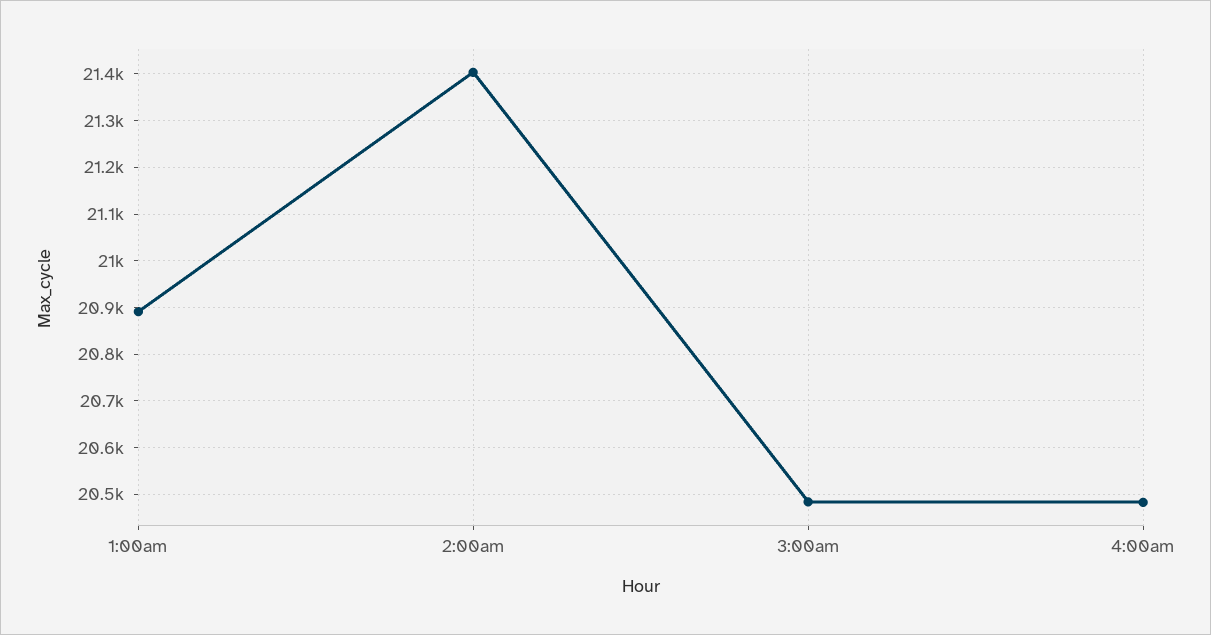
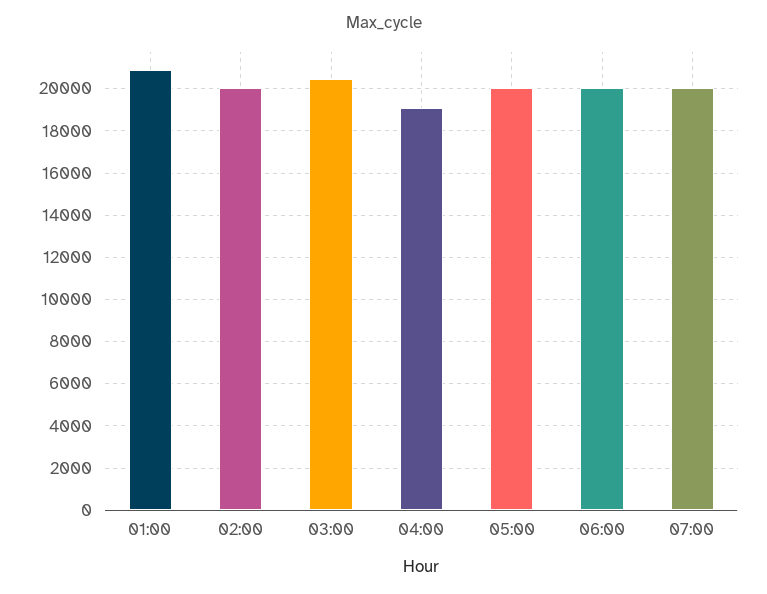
2:00am: 21400 -> 20000
4:00am: 20480 -> 19000
05:00: none -> 20000
06:00: none -> 20000
07:00: none -> 20000

